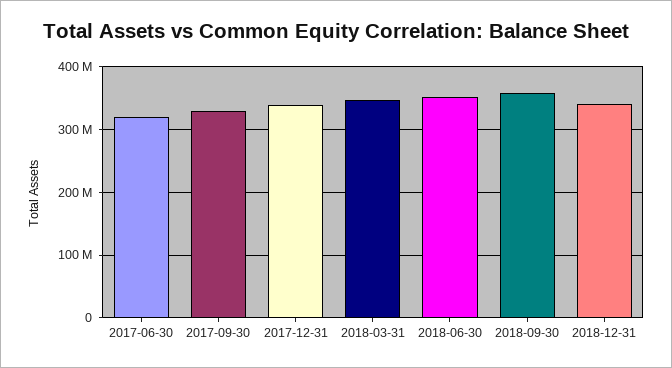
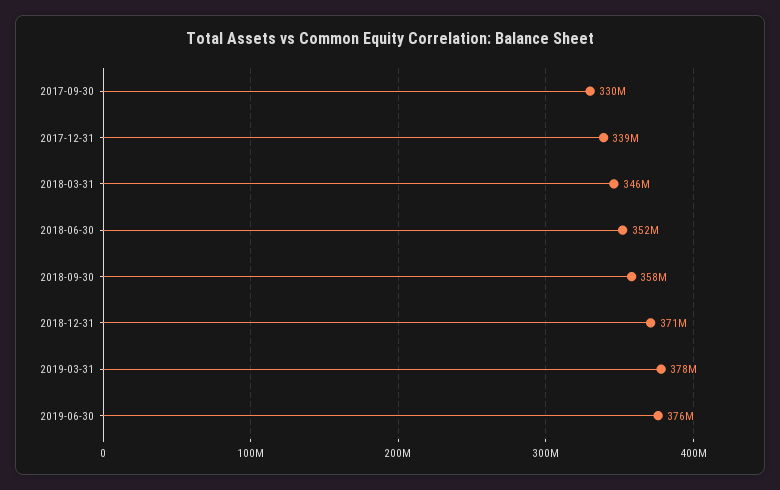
2017-06-30: 320000000 -> none
2018-12-31: 340000000 -> 371000000
2019-03-31: none -> 378000000
2019-06-30: none -> 376000000

